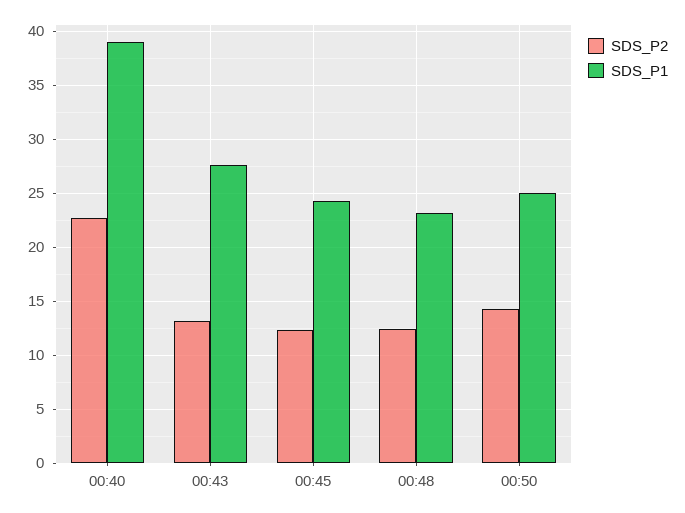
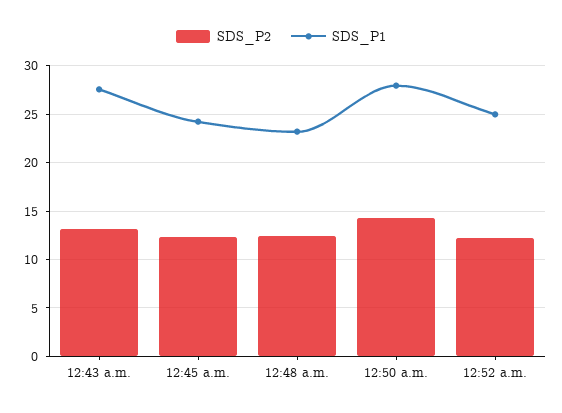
SDS_P2, 00:40: 23 -> none
SDS_P1, 00:40: 39 -> none
SDS_P1, 00:50: 25 -> 28
SDS_P2, 12:52 a.m.: none -> 12
SDS_P1, 12:52 a.m.: none -> 25

